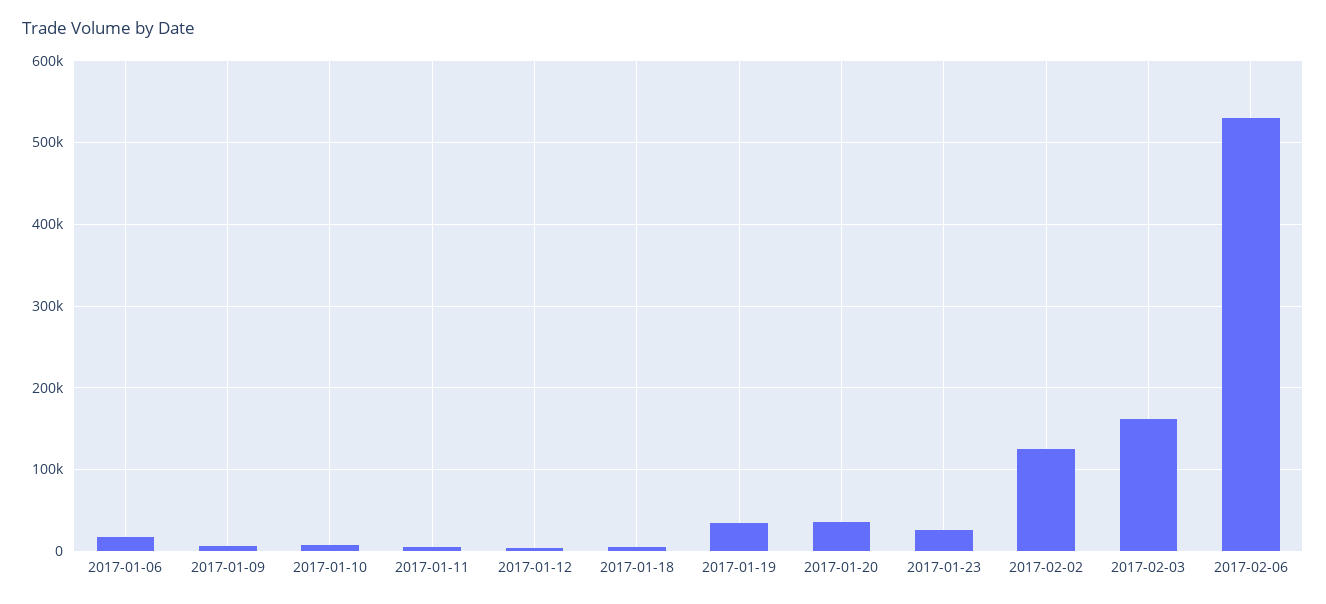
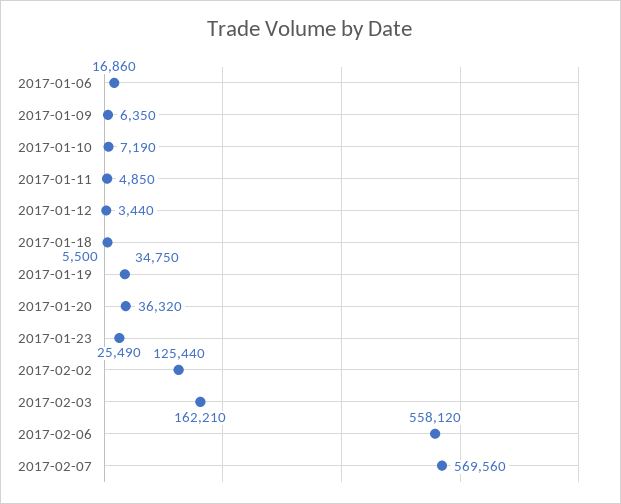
2017-02-06: 530000 -> 558120
2017-02-07: none -> 569560

